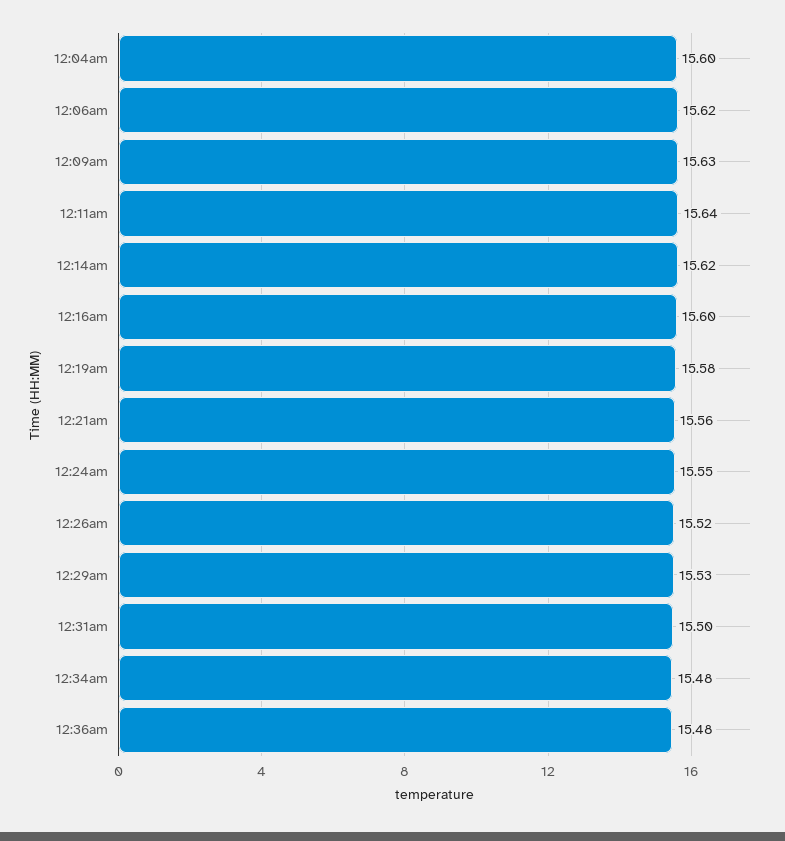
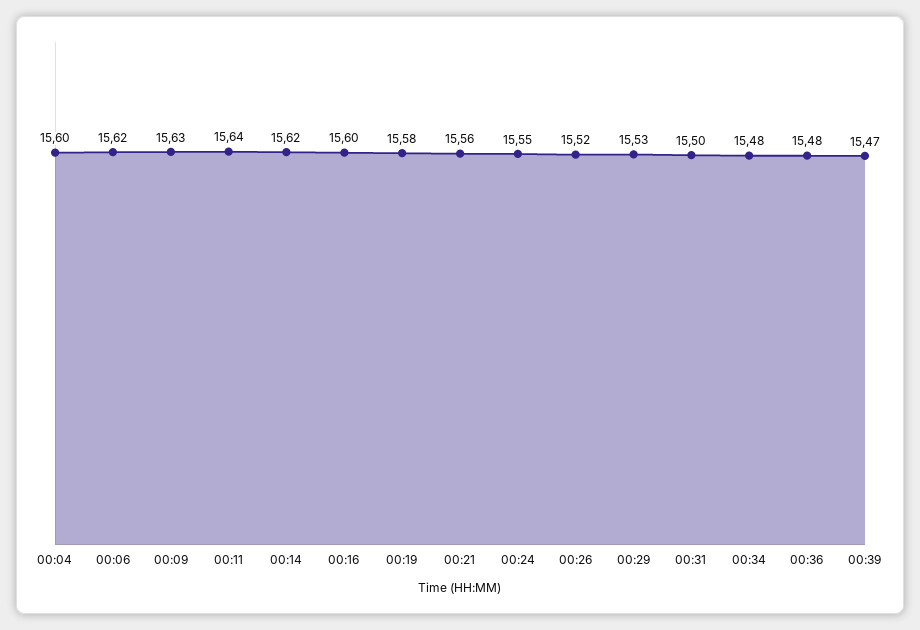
00:39: none -> 15.47

